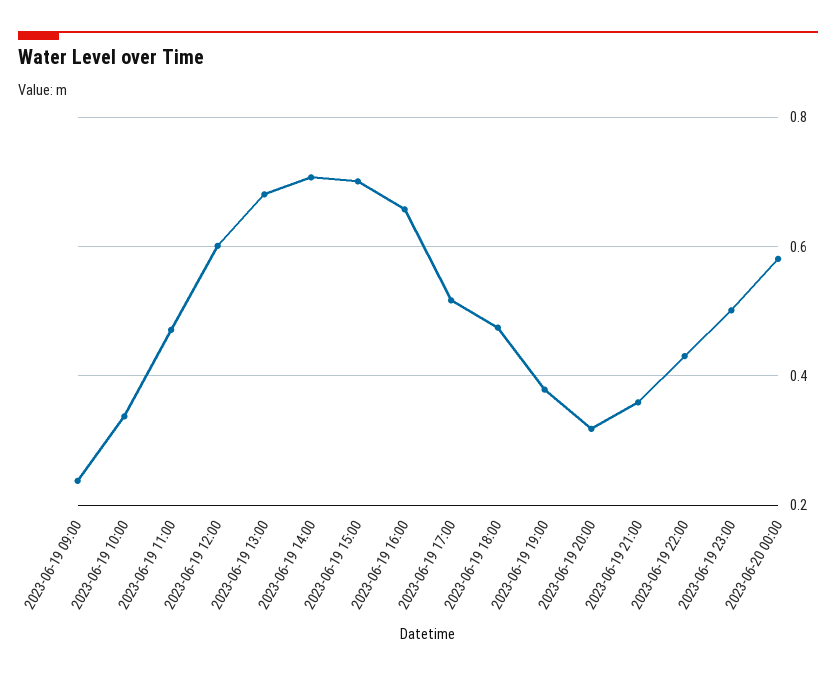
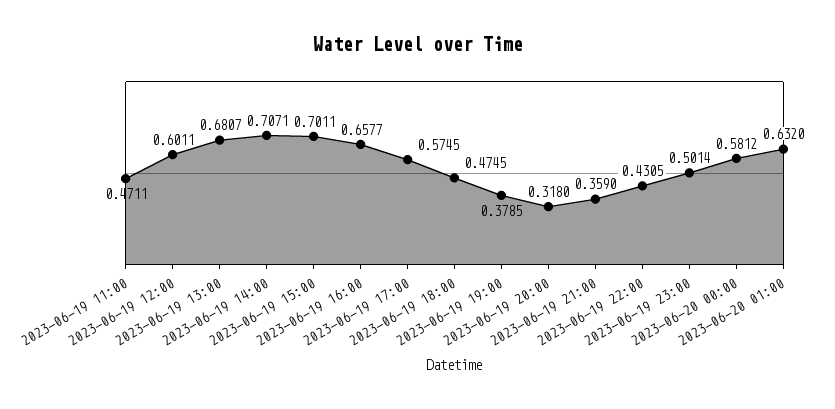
2023-06-19 09:00: 0.24 -> none
2023-06-19 10:00: 0.34 -> none
2023-06-19 17:00: 0.52 -> 0.5745
2023-06-20 01:00: none -> 0.632

